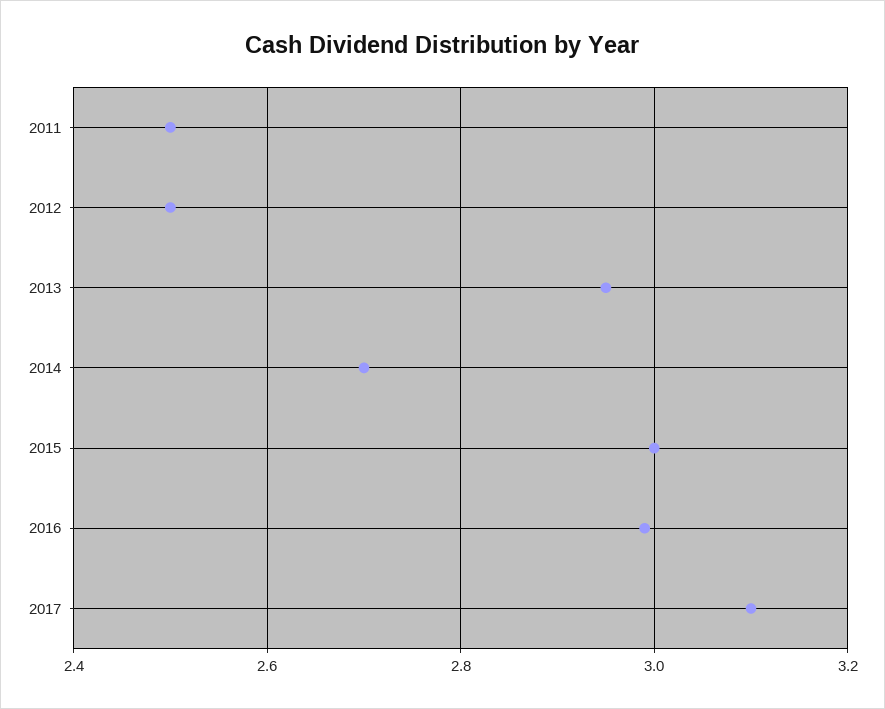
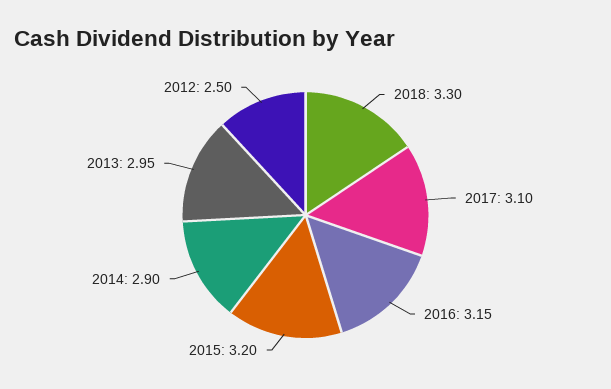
2011: 2.5 -> none
2014: 2.7 -> 2.9
2015: 3 -> 3.2
2016: 3 -> 3.15
2018: none -> 3.3

